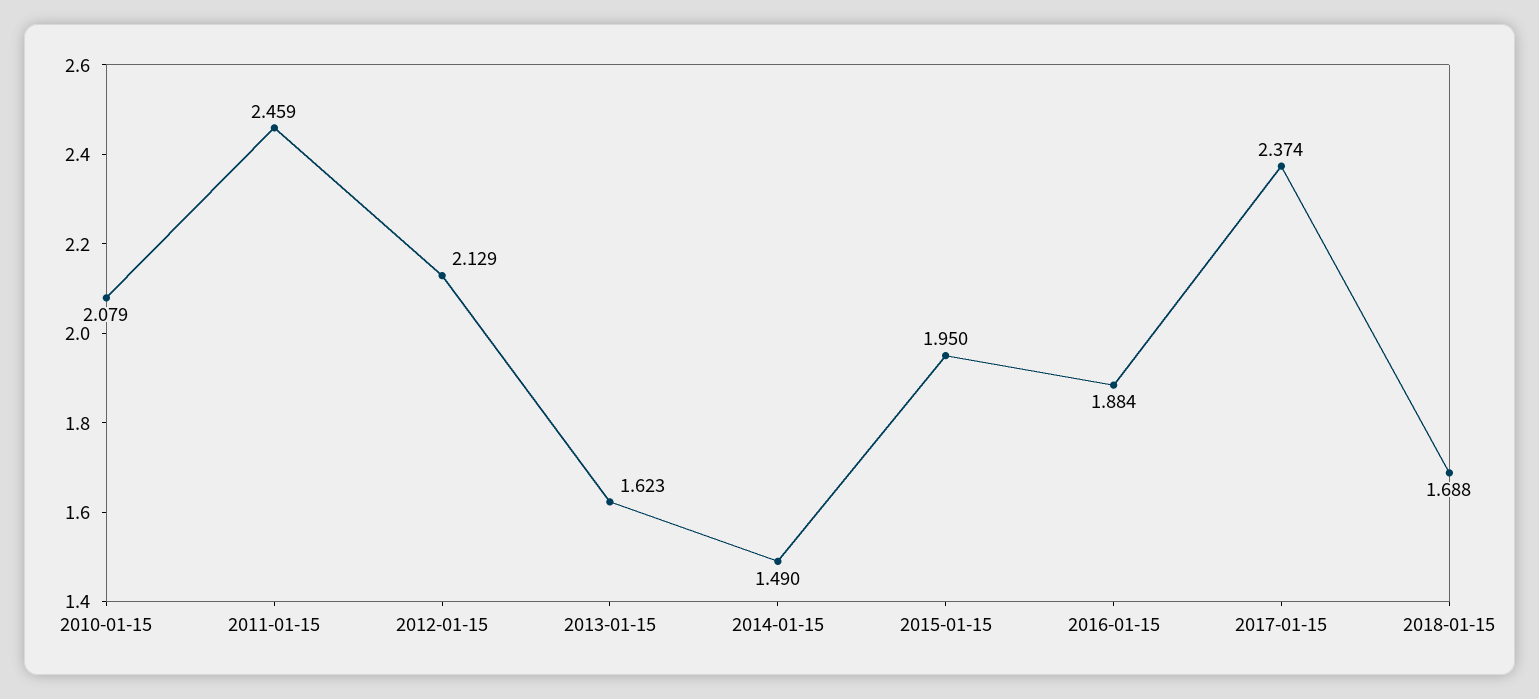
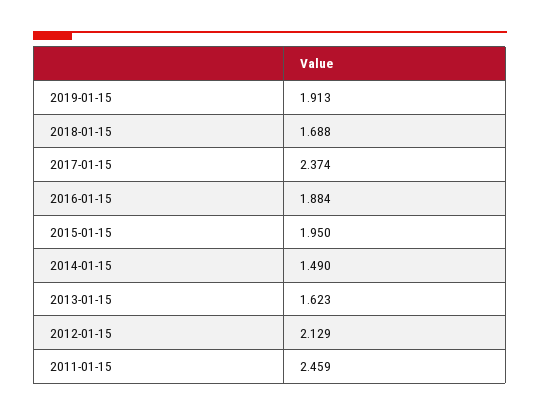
2010-01-15: 2.079 -> none
2019-01-15: none -> 1.913

